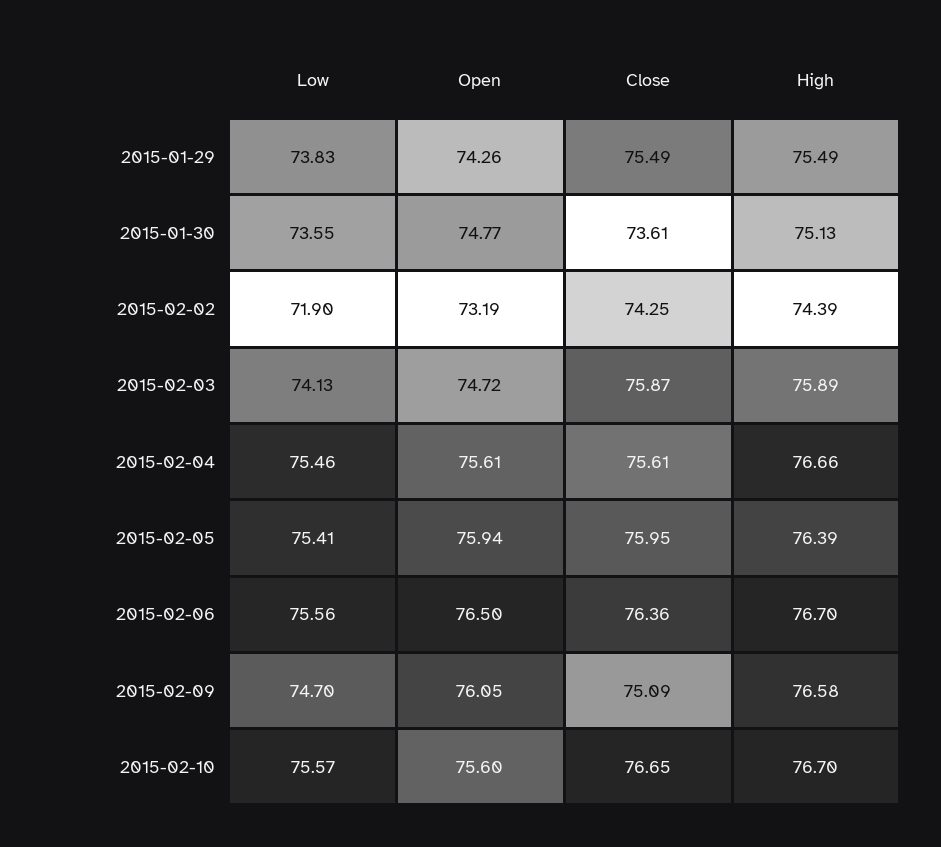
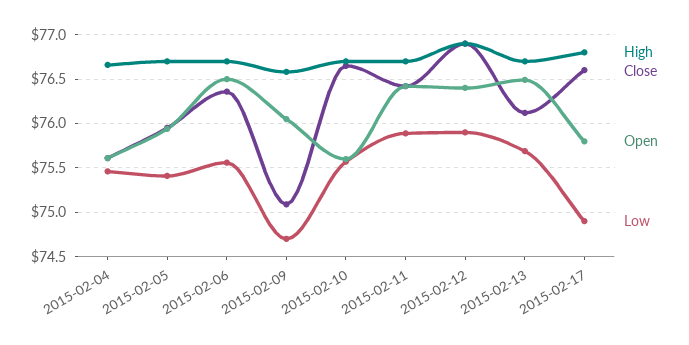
Low, 2015-01-29: 73.83 -> none
Open, 2015-01-29: 74.26 -> none
Close, 2015-01-29: 75.49 -> none
High, 2015-01-29: 75.49 -> none
Low, 2015-01-30: 73.55 -> none
Open, 2015-01-30: 74.77 -> none
Close, 2015-01-30: 73.61 -> none
High, 2015-01-30: 75.13 -> none
Low, 2015-02-02: 71.9 -> none
Open, 2015-02-02: 73.19 -> none
Close, 2015-02-02: 74.25 -> none
High, 2015-02-02: 74.39 -> none
Low, 2015-02-03: 74.13 -> none
Open, 2015-02-03: 74.72 -> none
Close, 2015-02-03: 75.87 -> none
High, 2015-02-03: 75.89 -> none
High, 2015-02-05: 76.39 -> 76.7
High, 2015-02-11: none -> 76.7
Close, 2015-02-11: none -> 76.4
Open, 2015-02-11: none -> 76.4
Low, 2015-02-11: none -> 75.9
High, 2015-02-12: none -> 76.9
Close, 2015-02-12: none -> 76.9
Open, 2015-02-12: none -> 76.4
Low, 2015-02-12: none -> 75.9
High, 2015-02-13: none -> 76.7
Close, 2015-02-13: none -> 76.1
Open, 2015-02-13: none -> 76.5
Low, 2015-02-13: none -> 75.7
High, 2015-02-17: none -> 76.8
Close, 2015-02-17: none -> 76.6
Open, 2015-02-17: none -> 75.8
Low, 2015-02-17: none -> 74.9

